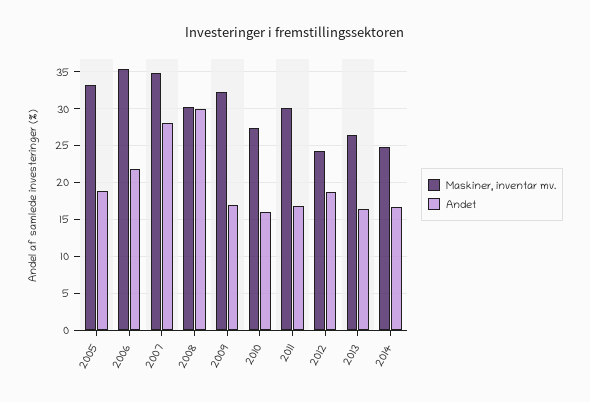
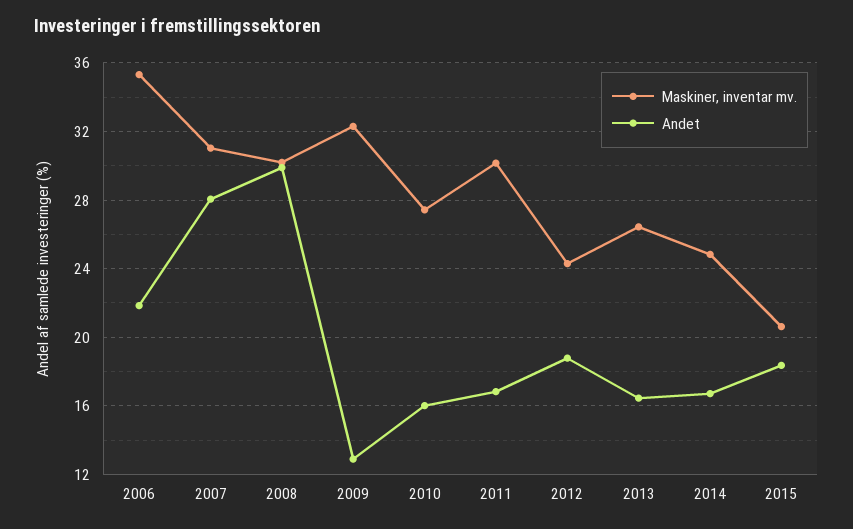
Maskiner, inventar mv., 2005: 33 -> none
Andet, 2005: 19 -> none
Maskiner, inventar mv., 2007: 35 -> 31
Andet, 2009: 17 -> 13
Maskiner, inventar mv., 2015: none -> 20.5
Andet, 2015: none -> 18.5

